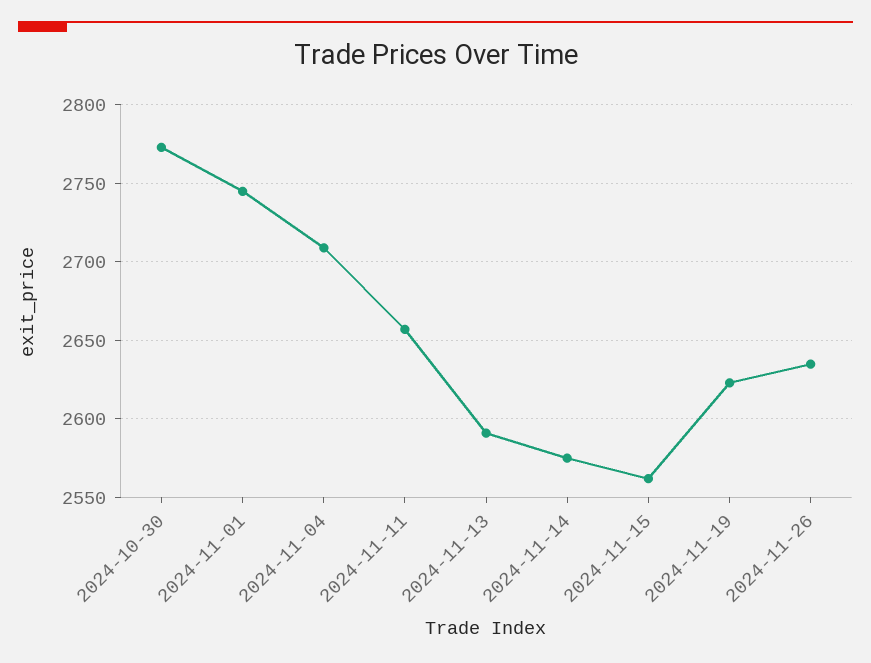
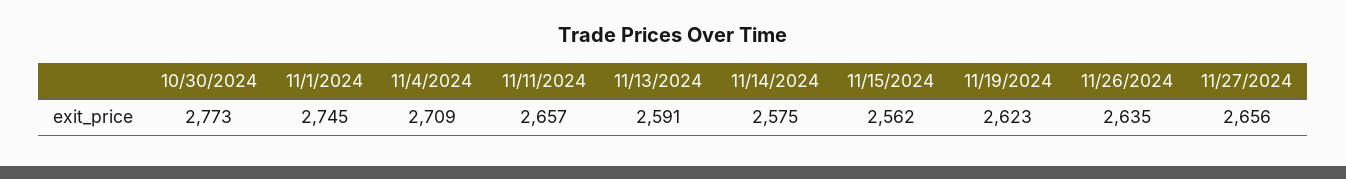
11/27/2024: none -> 2656

